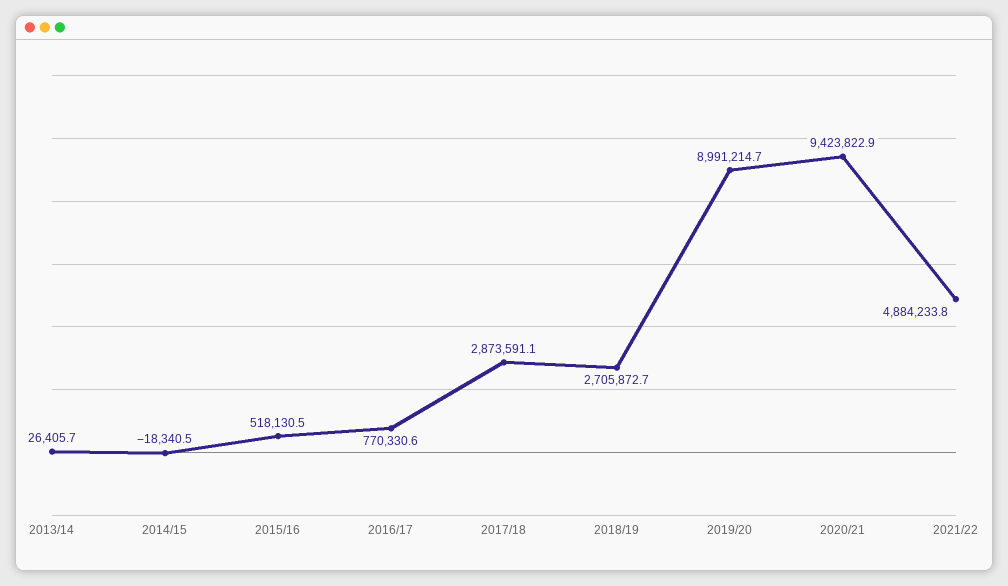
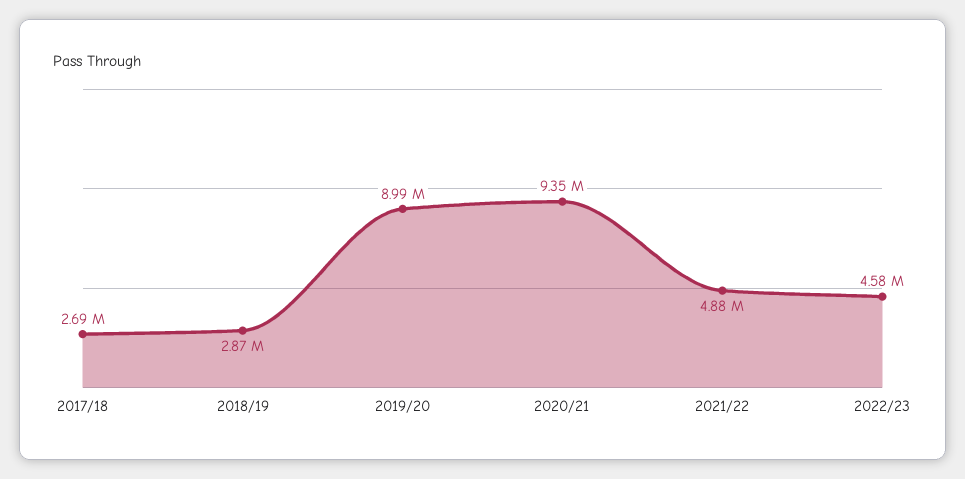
2013/14: 26405.7 -> none
2014/15: -18340.5 -> none
2015/16: 518130.5 -> none
2016/17: 770330.6 -> none
2017/18: 2873591.1 -> 2690000
2018/19: 2705872.7 -> 2870000
2020/21: 9423822.9 -> 9350000
2022/23: none -> 4580000

